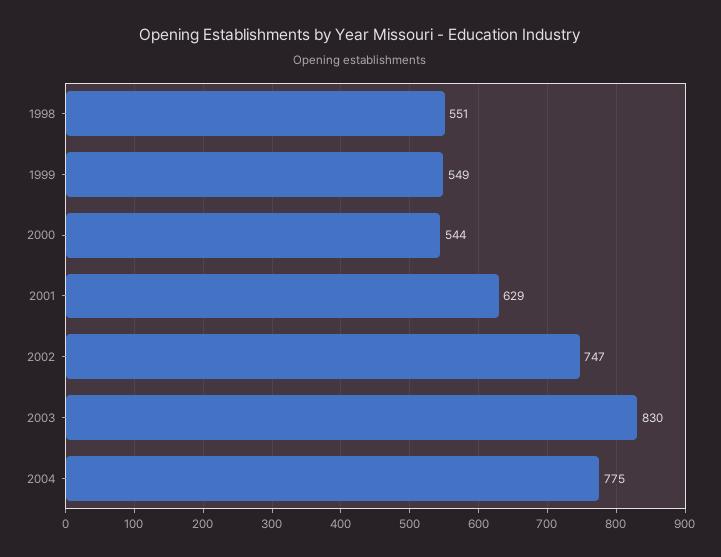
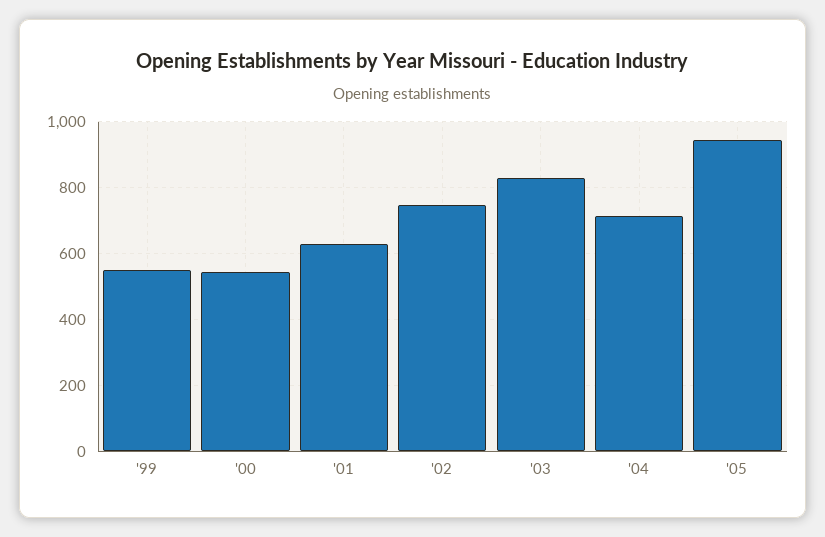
1998: 551 -> none
2004: 775 -> 720
'05: none -> 940

